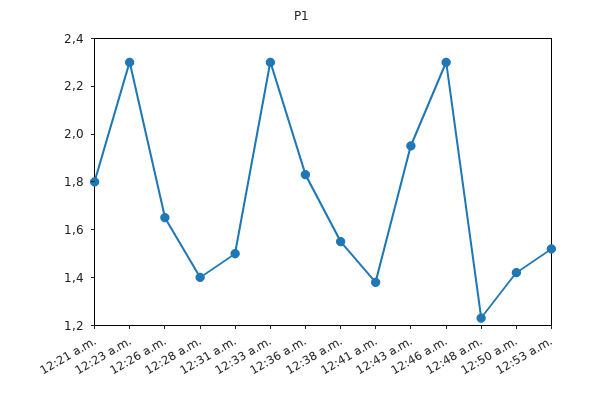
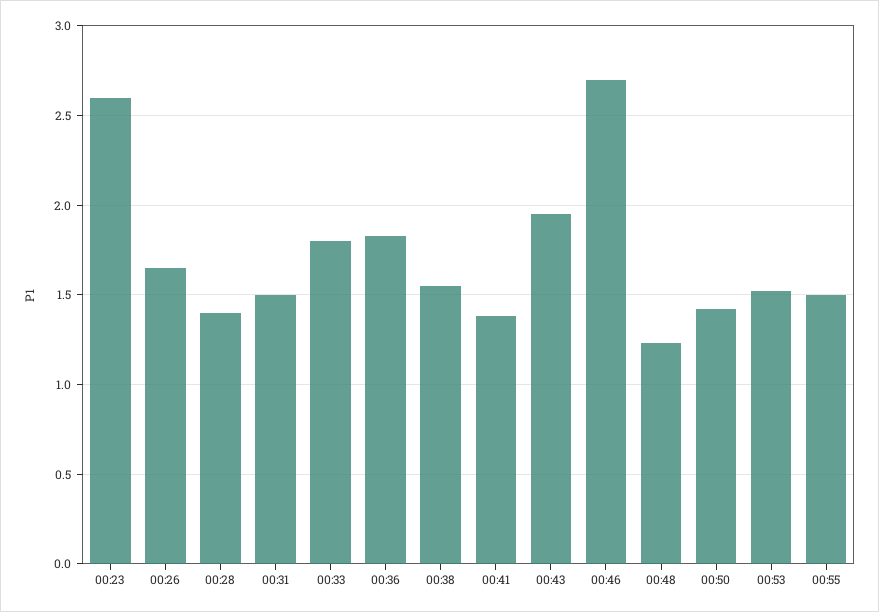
12:21 a.m.: 1.8 -> none
12:23 a.m.: 2.3 -> 2.6
12:33 a.m.: 2.3 -> 1.8
12:46 a.m.: 2.3 -> 2.7
00:55: none -> 1.5

